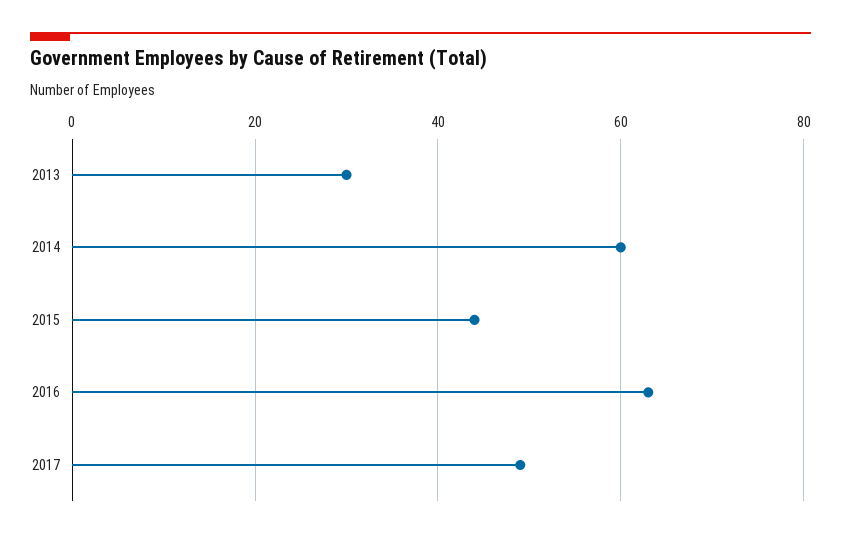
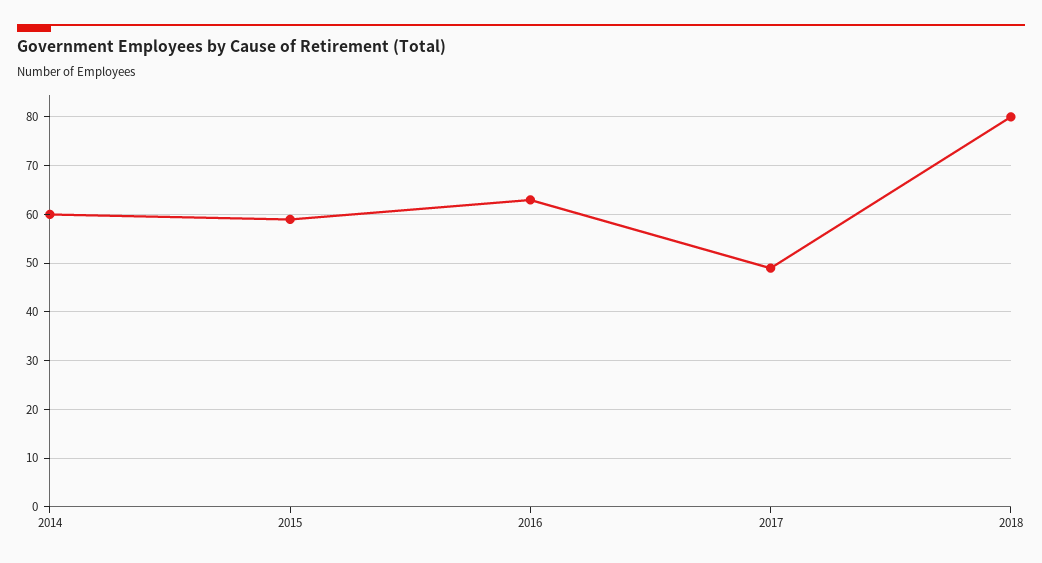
2013: 30 -> none
2015: 45 -> 60
2018: none -> 80

